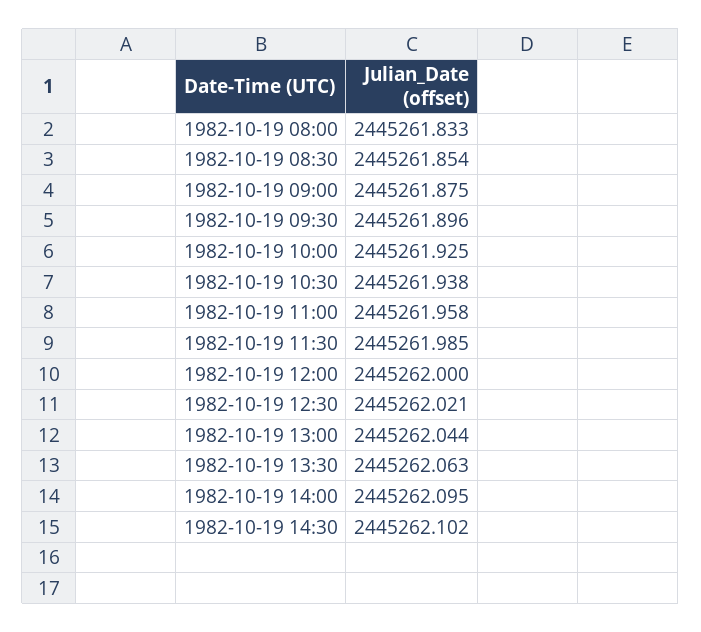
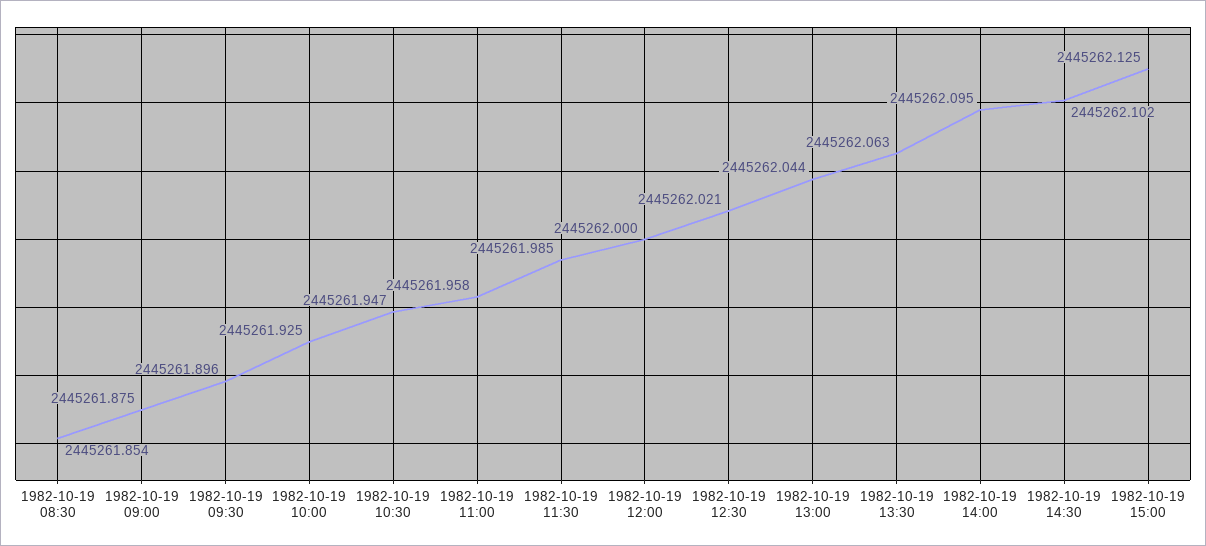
1982-10-19 08:00: 2445261.833 -> none
1982-10-19 10:30: 2445261.938 -> 2445261.947
1982-10-19 15:00: none -> 2445262.125

